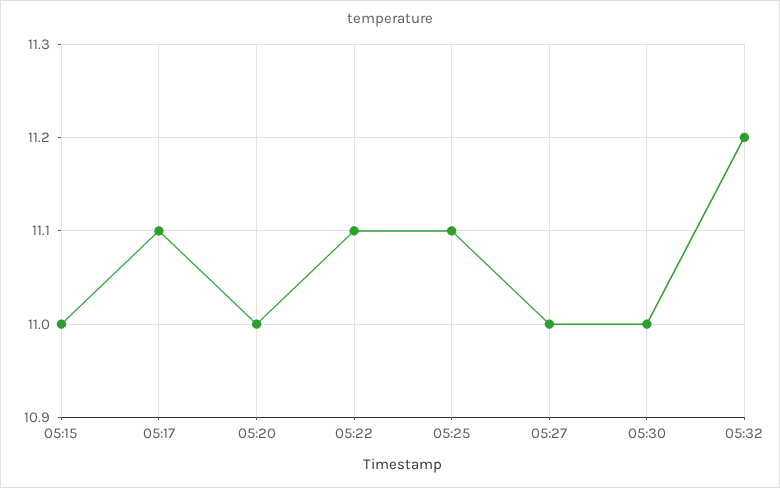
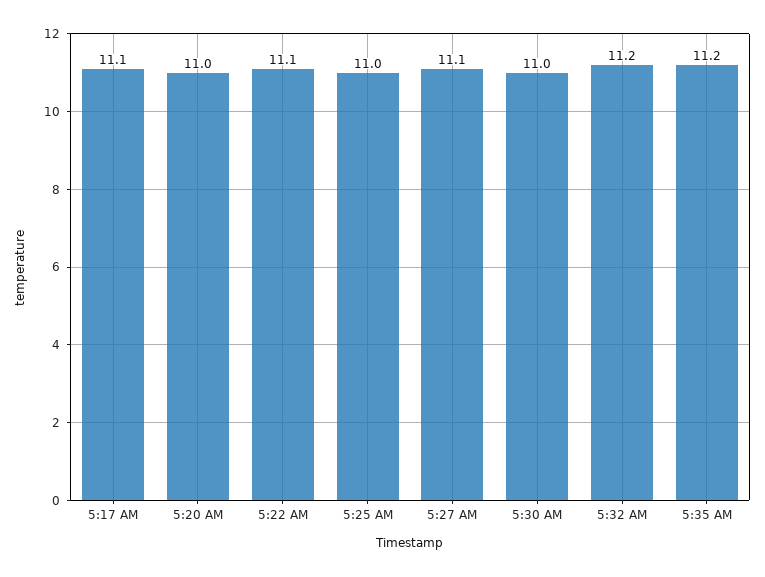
05:15: 11 -> none
05:25: 11.1 -> 11
05:27: 11 -> 11.1
5:35 AM: none -> 11.2

